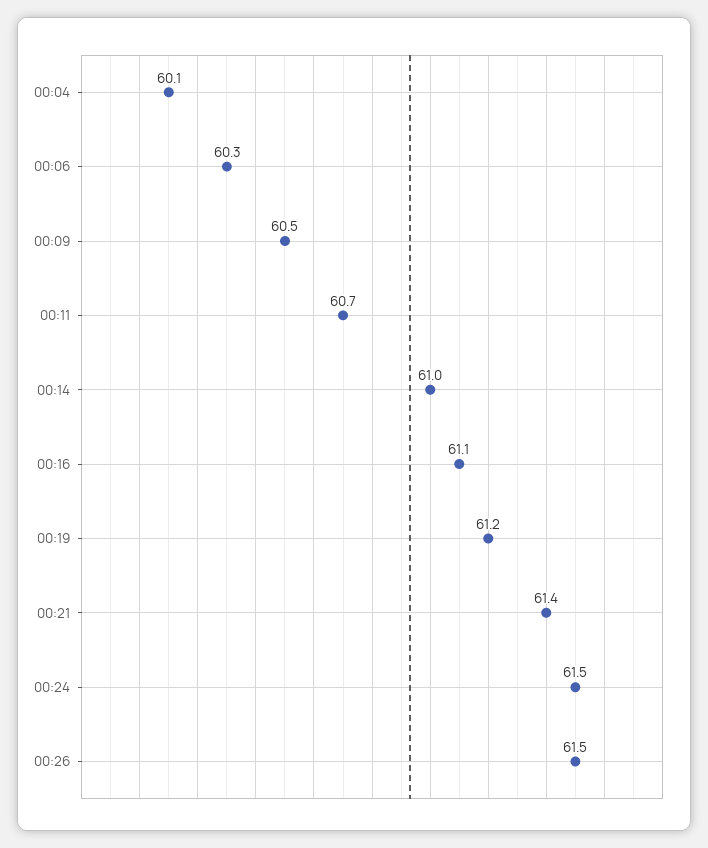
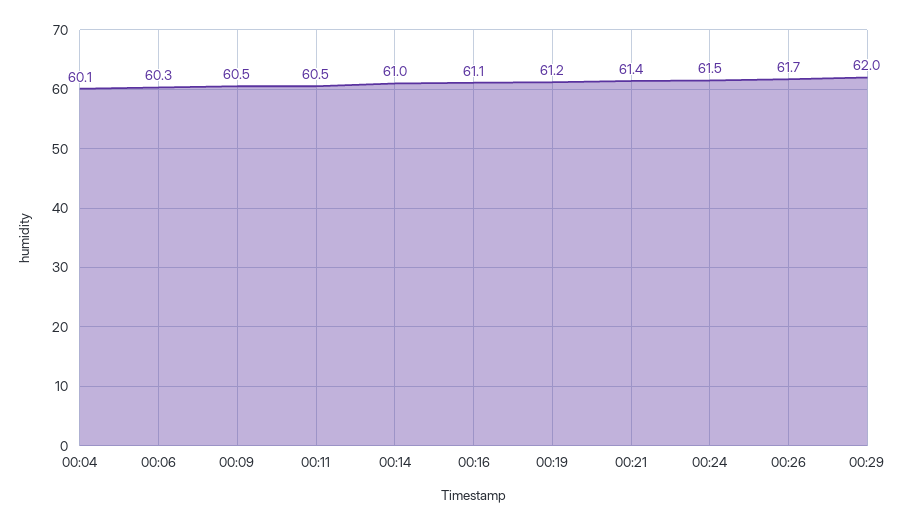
00:11: 60.7 -> 60.5
00:26: 61.5 -> 61.7
00:29: none -> 62

